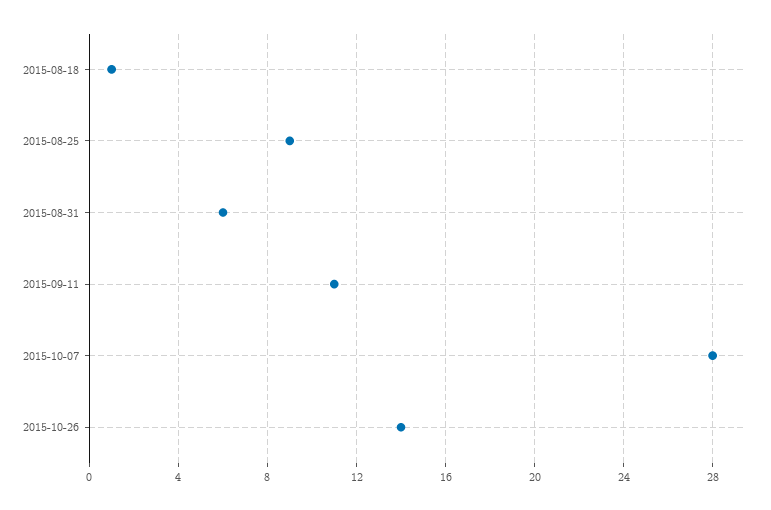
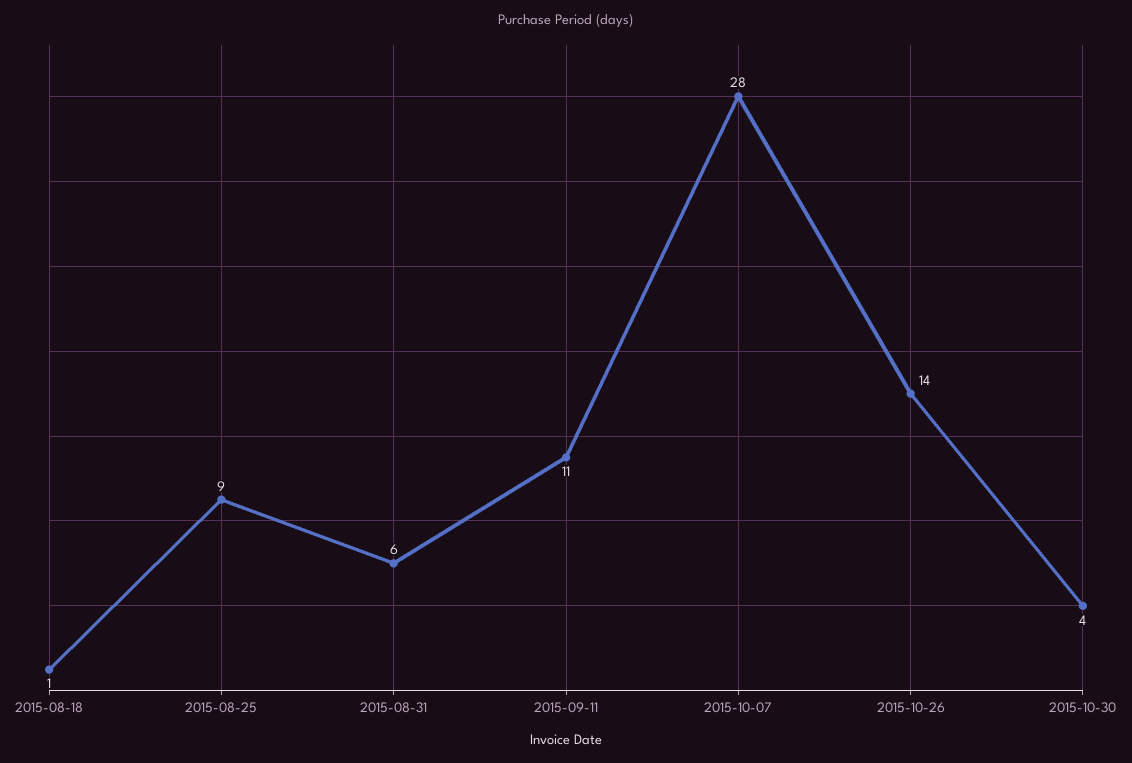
2015-10-30: none -> 4

